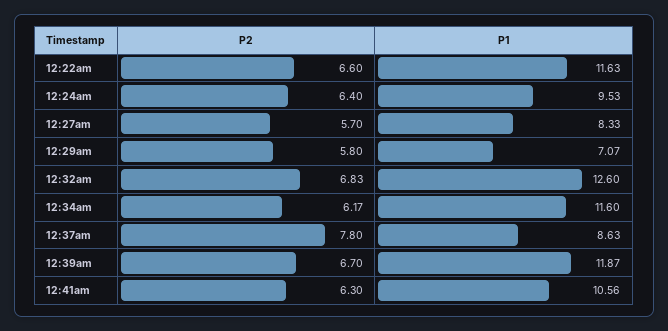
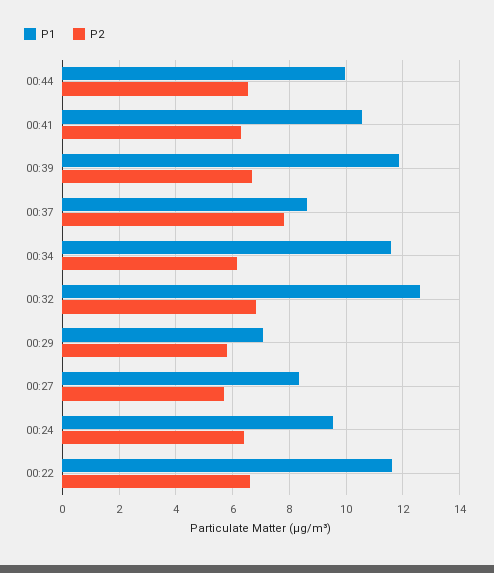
P1, 00:44: none -> 10
P2, 00:44: none -> 6.5

